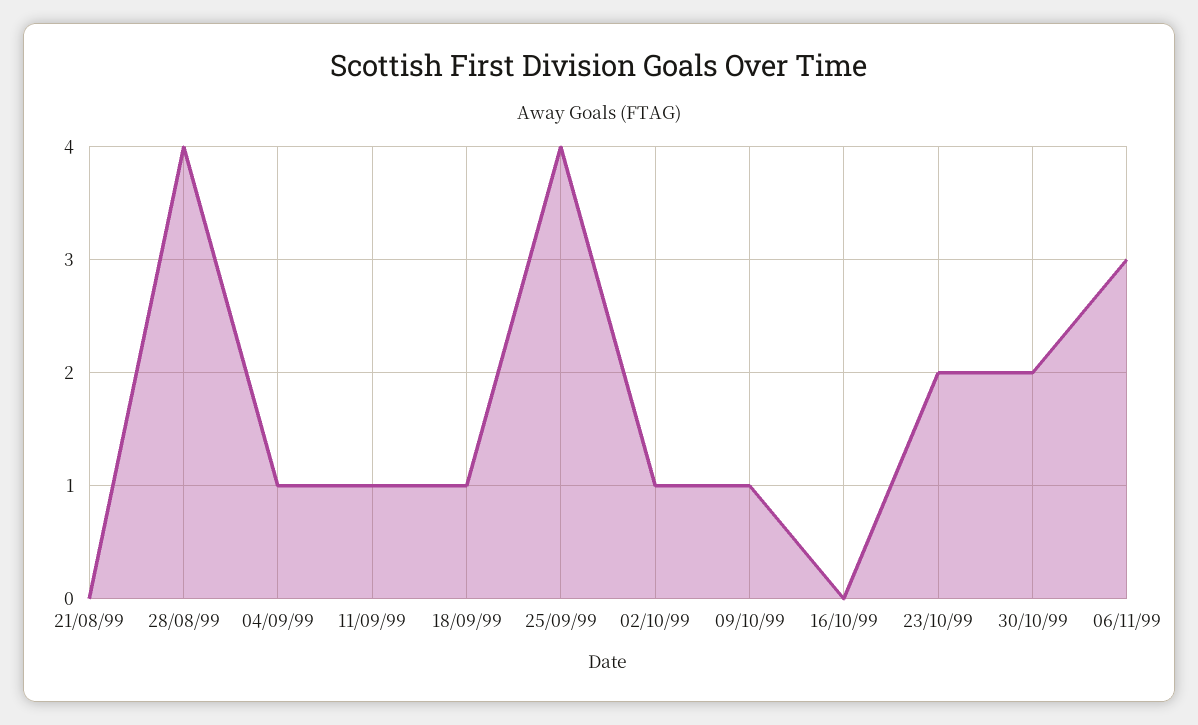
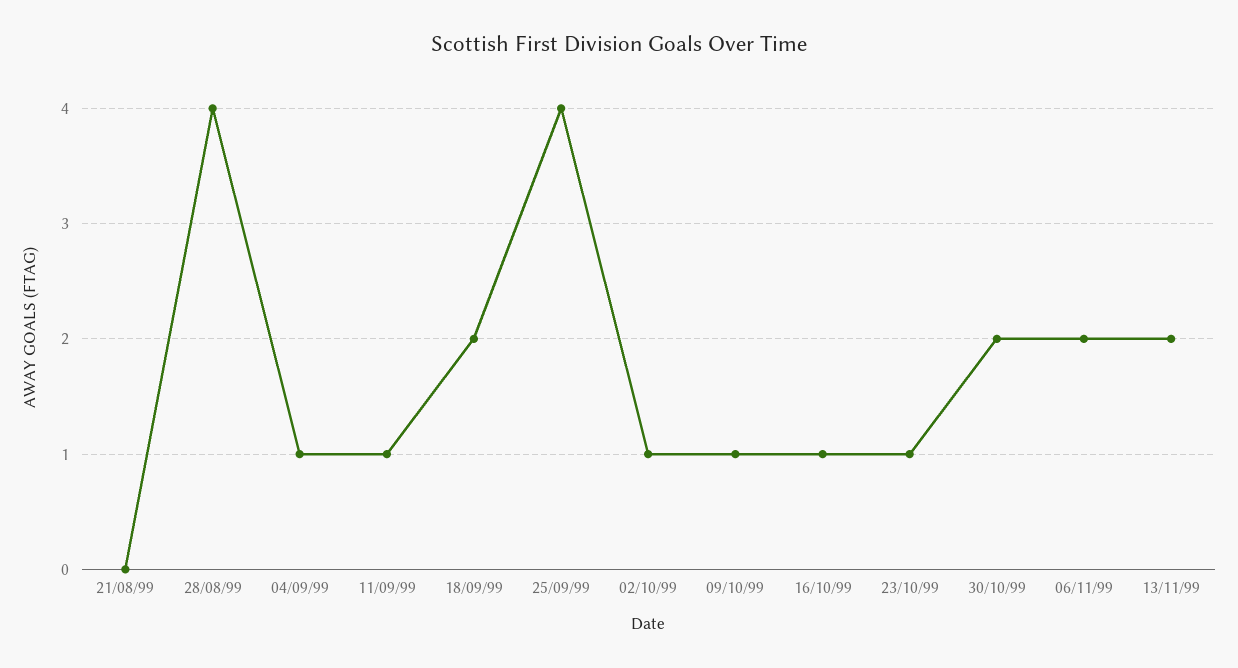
18/09/99: 1 -> 2
16/10/99: 0 -> 1
23/10/99: 2 -> 1
06/11/99: 3 -> 2
13/11/99: none -> 2

